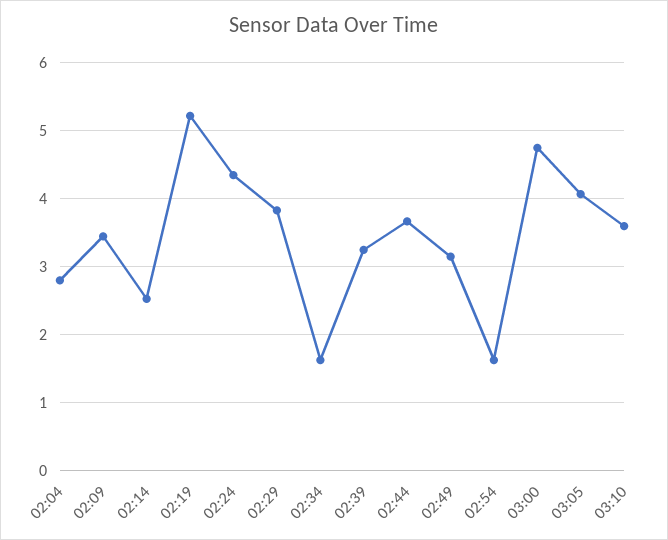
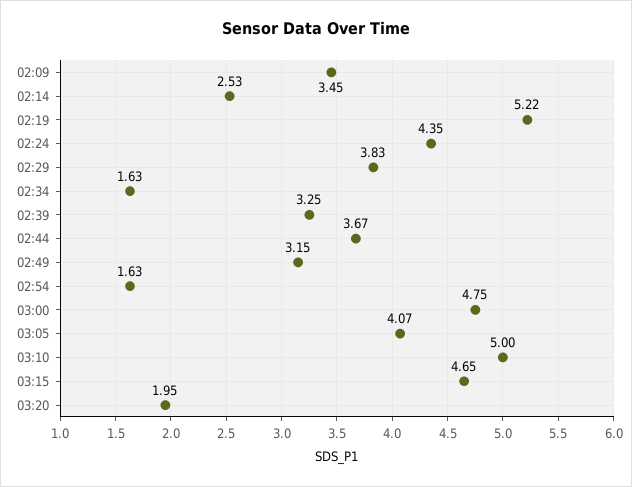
02:04: 2.8 -> none
03:10: 3.6 -> 5
03:15: none -> 4.65
03:20: none -> 1.95

